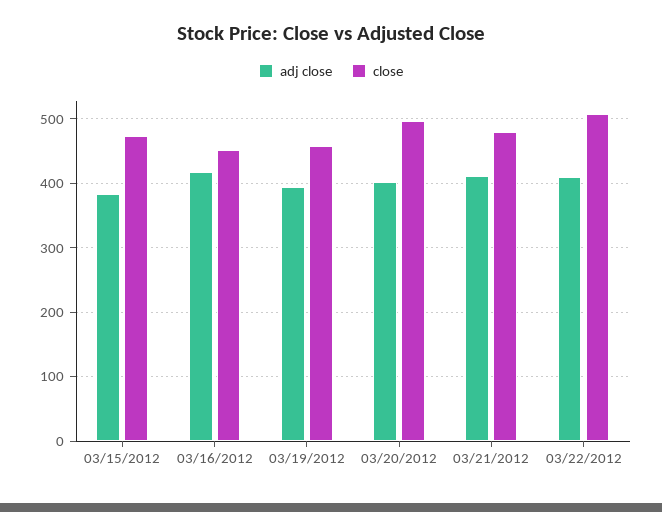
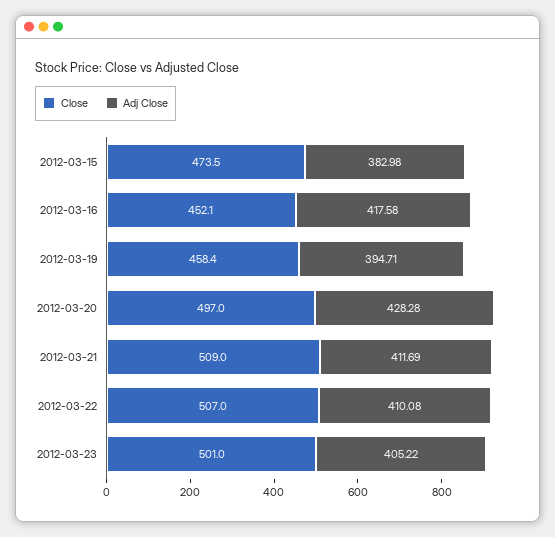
adj close, 03/20/2012: 400 -> 428.28
close, 03/21/2012: 480 -> 509
close, 2012-03-23: none -> 501
adj close, 2012-03-23: none -> 405.22

